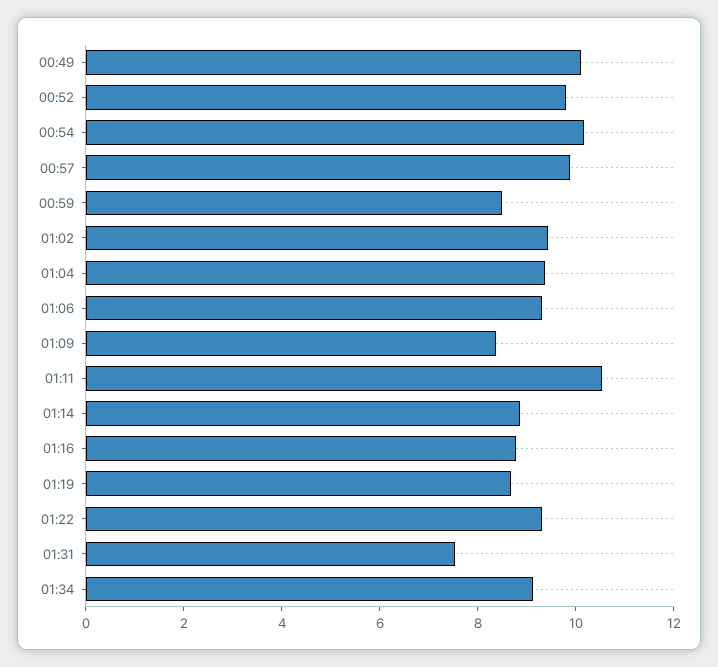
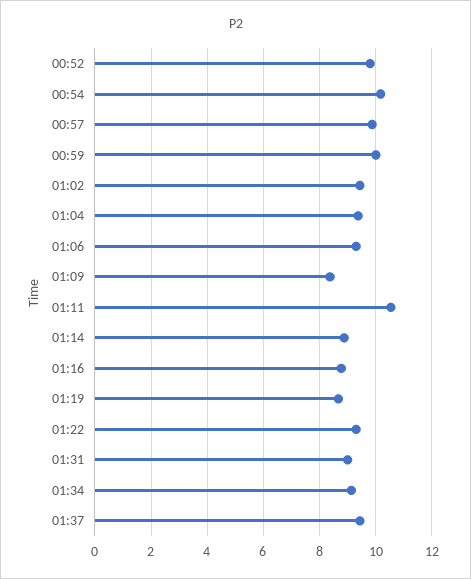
00:49: 10 -> none
00:59: 8.5 -> 10
01:31: 7.5 -> 9
01:37: none -> 9.5

